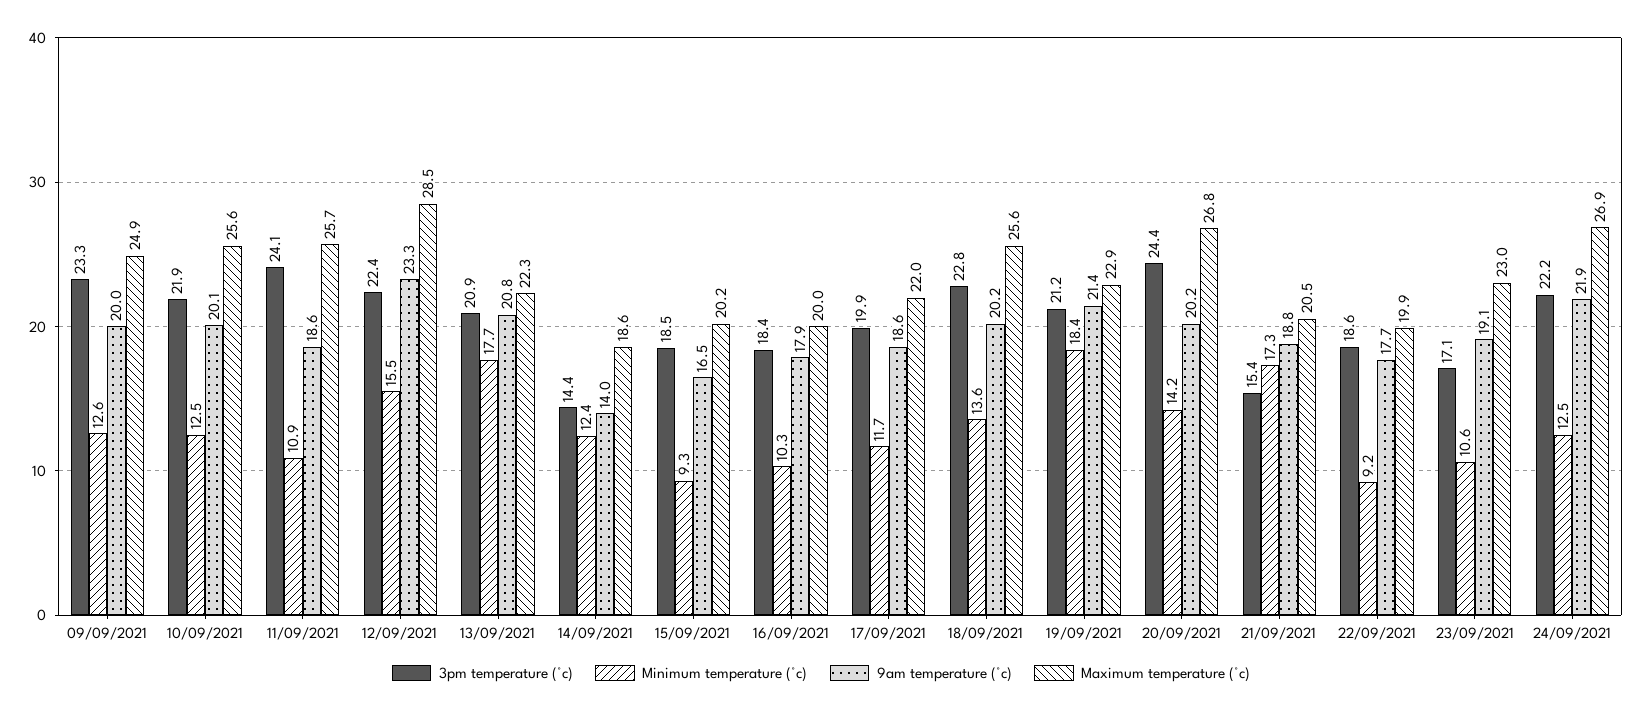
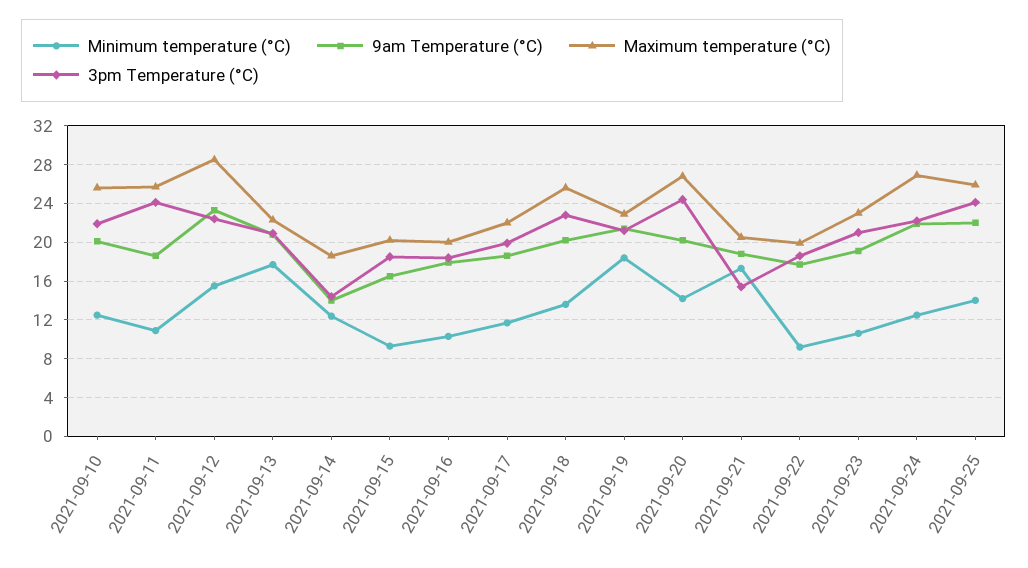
3pm temperature (°c), 09/09/2021: 23.3 -> none
Minimum temperature (°c), 09/09/2021: 12.6 -> none
9am temperature (°c), 09/09/2021: 20 -> none
Maximum temperature (°c), 09/09/2021: 24.9 -> none
3pm temperature (°c), 23/09/2021: 17.1 -> 21
Minimum temperature (°c), 2021-09-25: none -> 14
9am temperature (°c), 2021-09-25: none -> 22
Maximum temperature (°c), 2021-09-25: none -> 26
3pm temperature (°c), 2021-09-25: none -> 24

